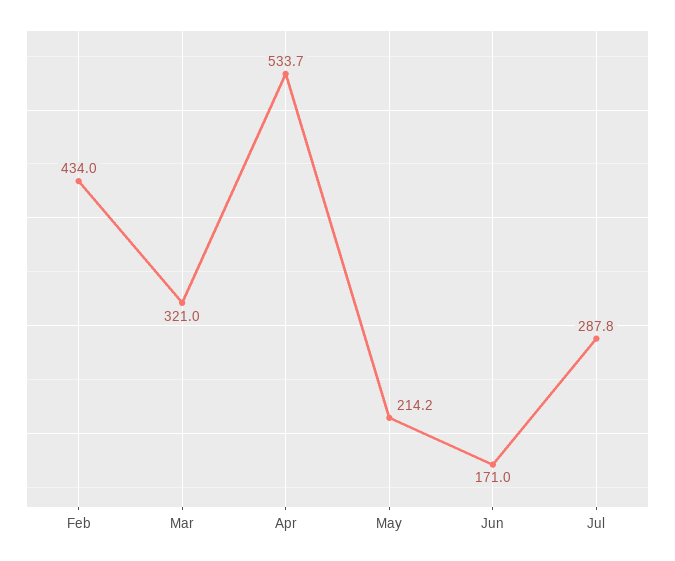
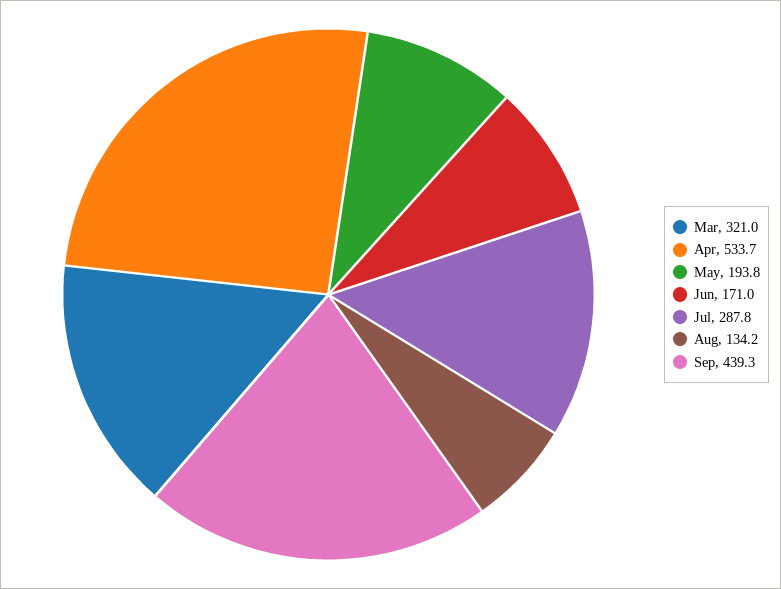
Feb: 434 -> none
May: 214.2 -> 193.8
Aug: none -> 134.2
Sep: none -> 439.3

